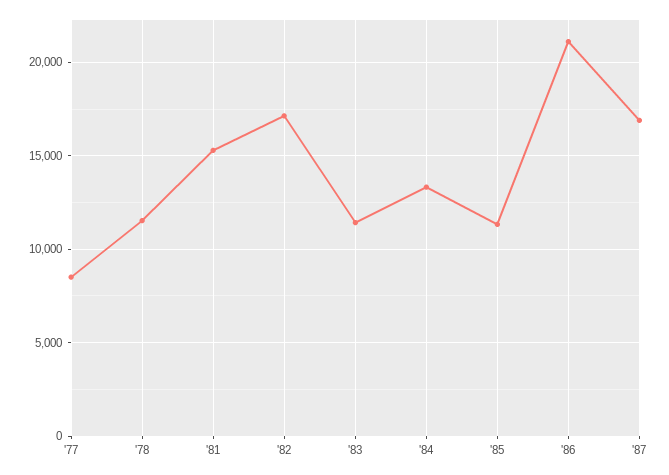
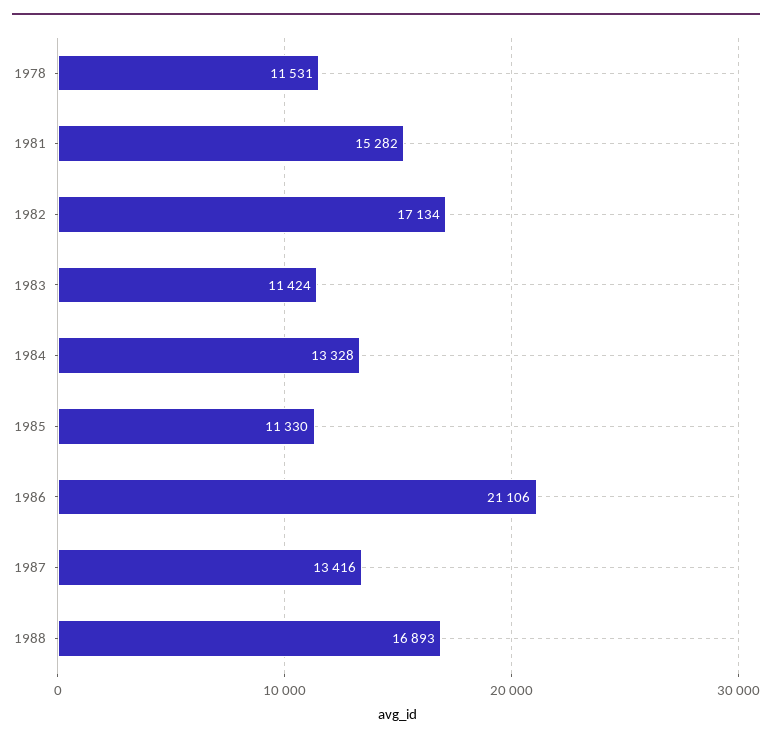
'77: 8500 -> none
'87: 17000 -> 13416
1988: none -> 16893

